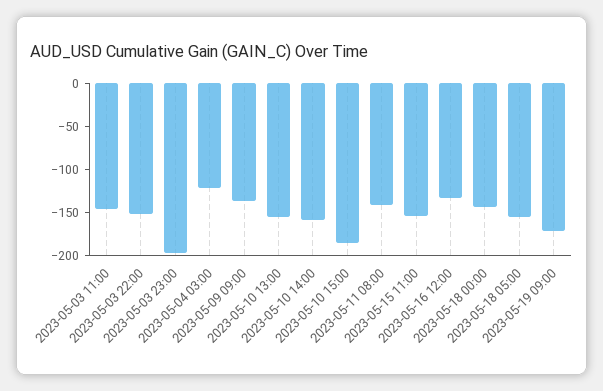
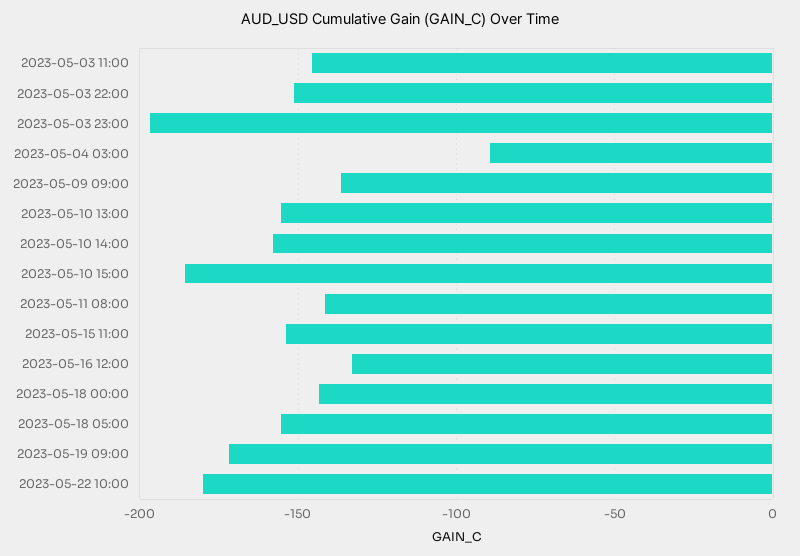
2023-05-04 03:00: -120 -> -90
2023-05-22 10:00: none -> -180

